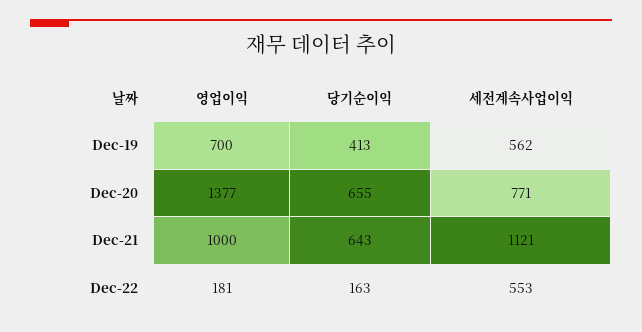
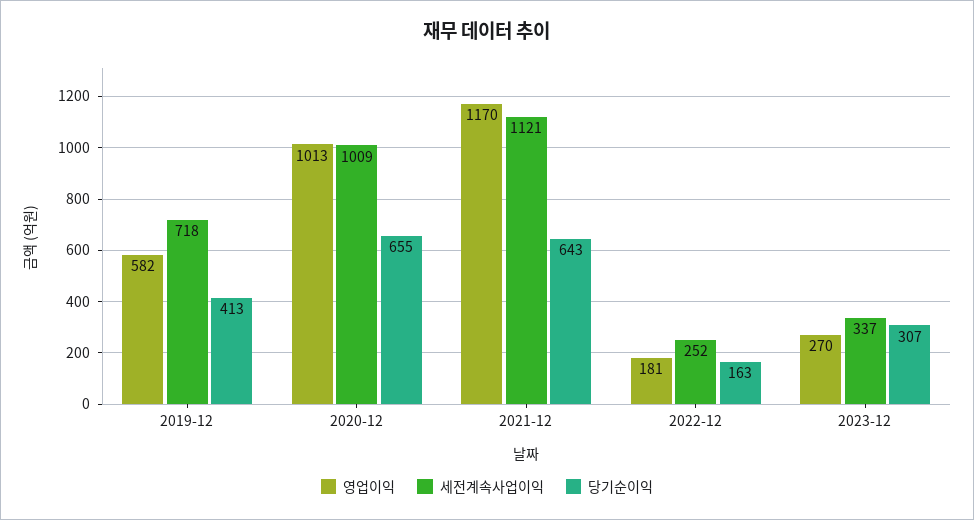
영업이익, Dec-19: 700 -> 582
세전계속사업이익, Dec-19: 562 -> 718
영업이익, Dec-20: 1377 -> 1013
세전계속사업이익, Dec-20: 771 -> 1009
영업이익, Dec-21: 1000 -> 1170
세전계속사업이익, Dec-22: 553 -> 252
영업이익, 2023-12: none -> 270
세전계속사업이익, 2023-12: none -> 337
당기순이익, 2023-12: none -> 307

